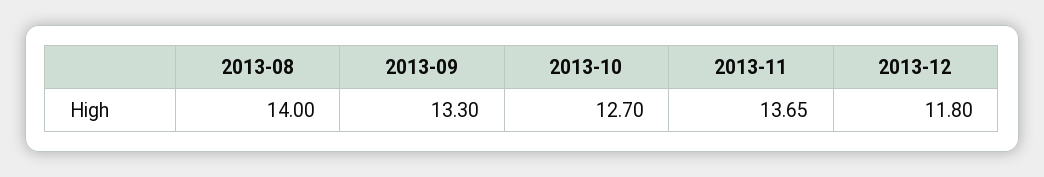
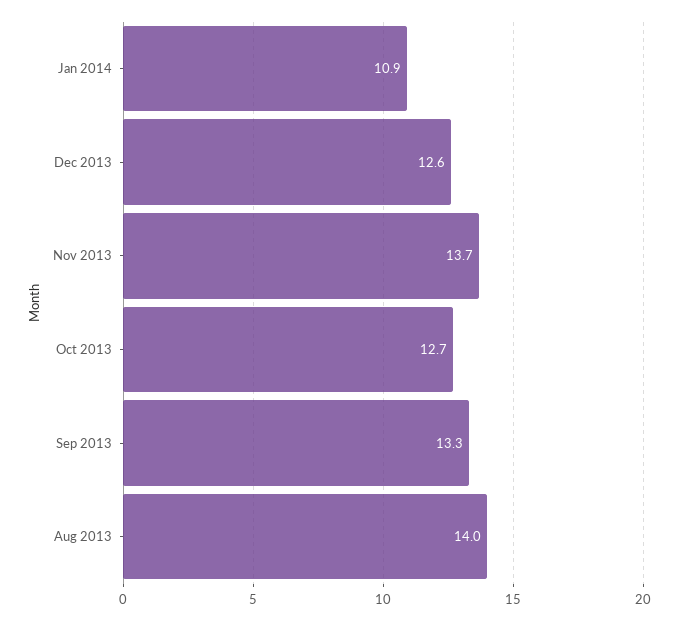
2013-12: 11.8 -> 12.6
Jan 2014: none -> 10.9

